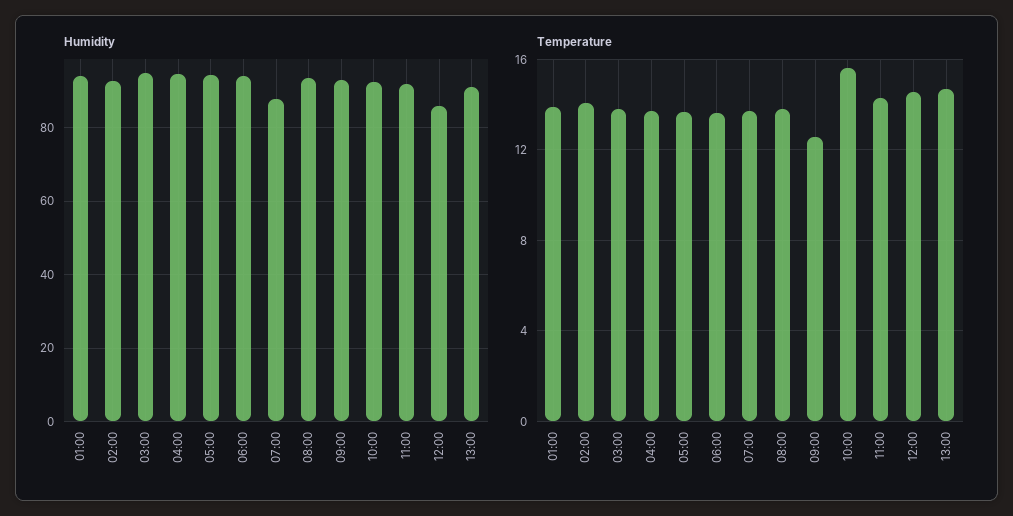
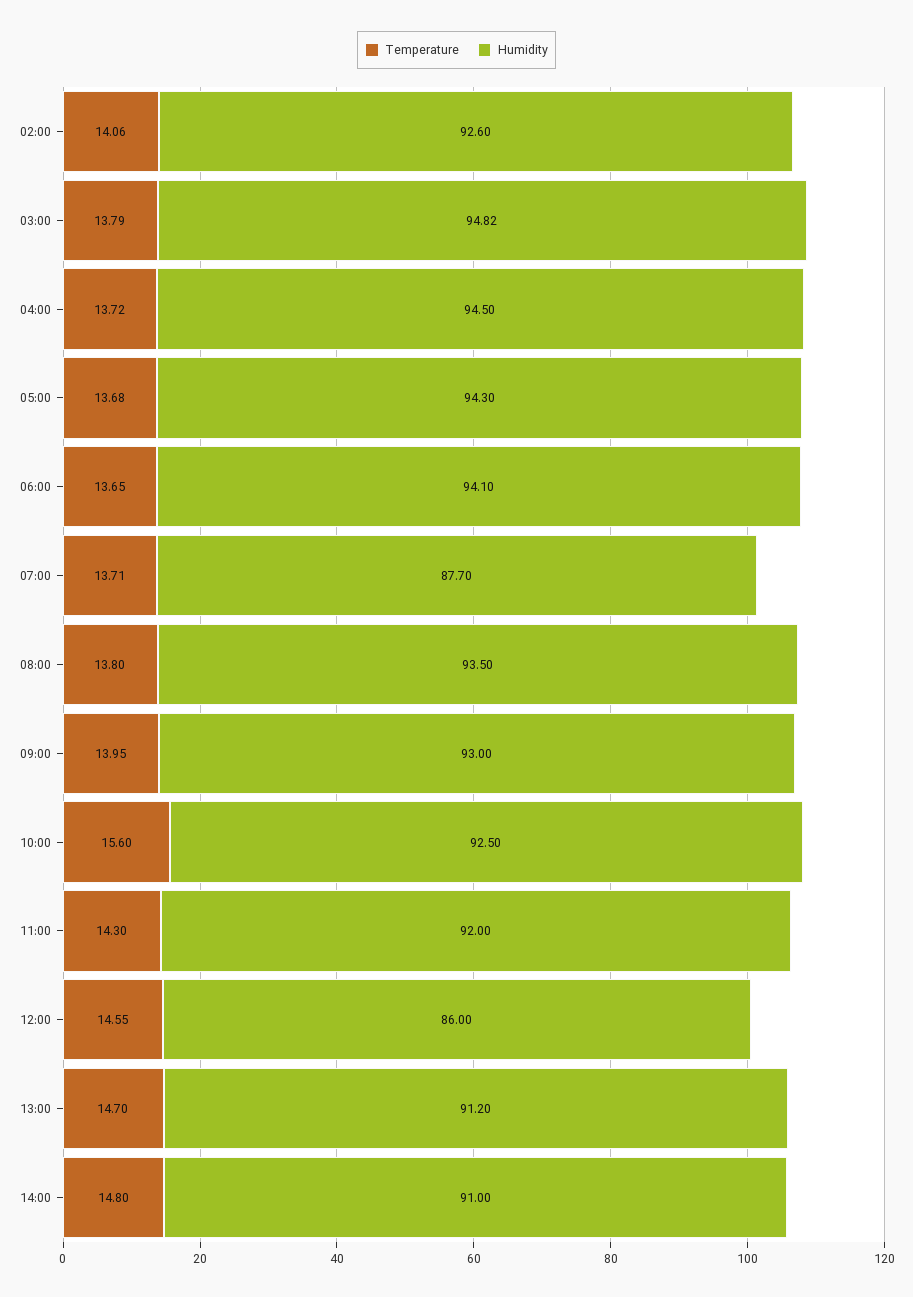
Humidity, 01:00: 94 -> none
Temperature, 01:00: 14 -> none
Temperature, 09:00: 12.5 -> 13.95
Temperature, 14:00: none -> 14.8
Humidity, 14:00: none -> 91

